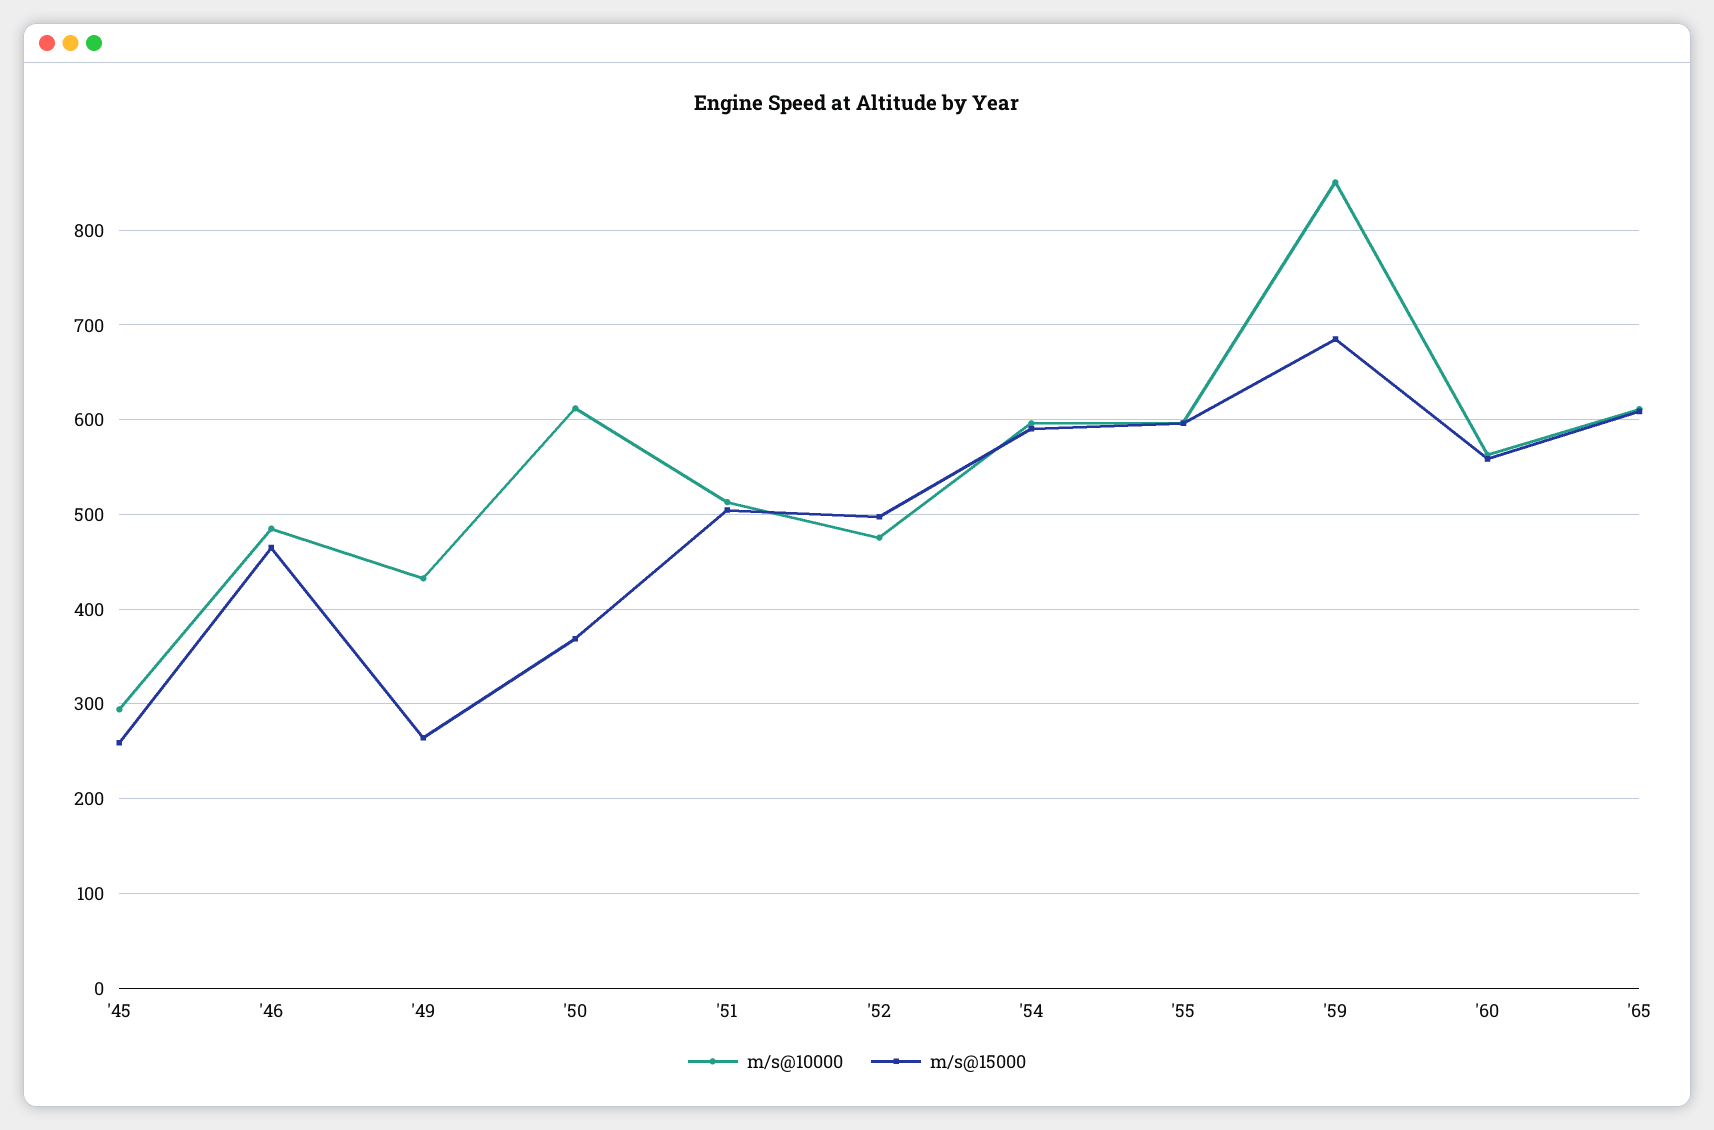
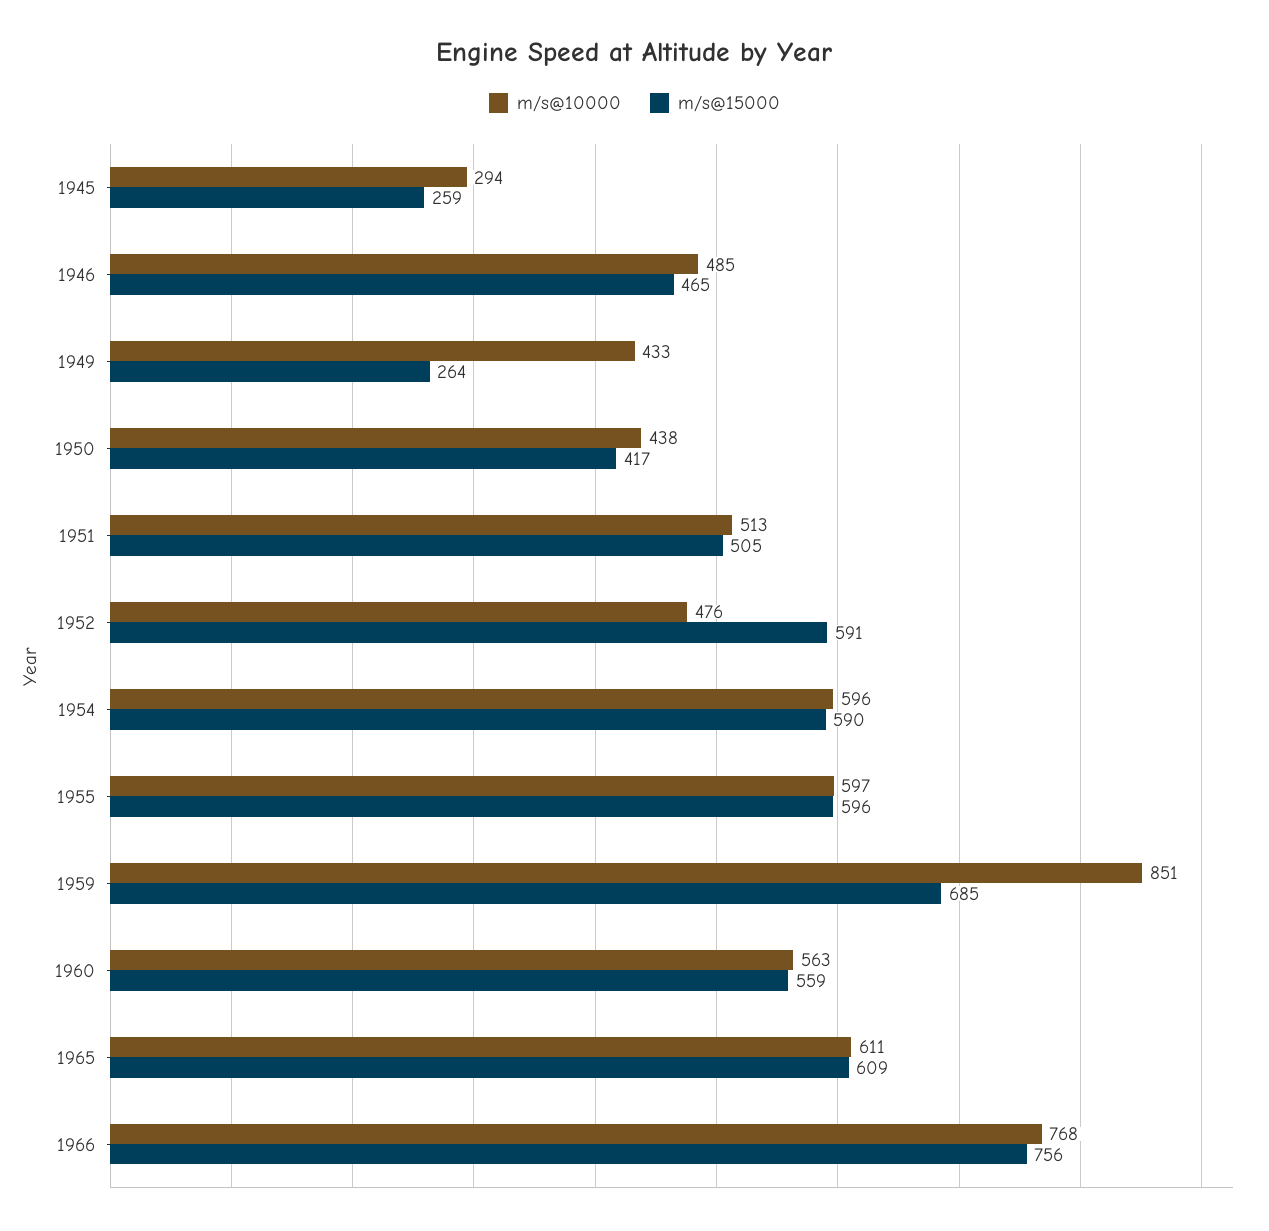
m/s@10000, '50: 610 -> 438
m/s@15000, '50: 370 -> 417
m/s@15000, '52: 500 -> 591
m/s@10000, 1966: none -> 768
m/s@15000, 1966: none -> 756

